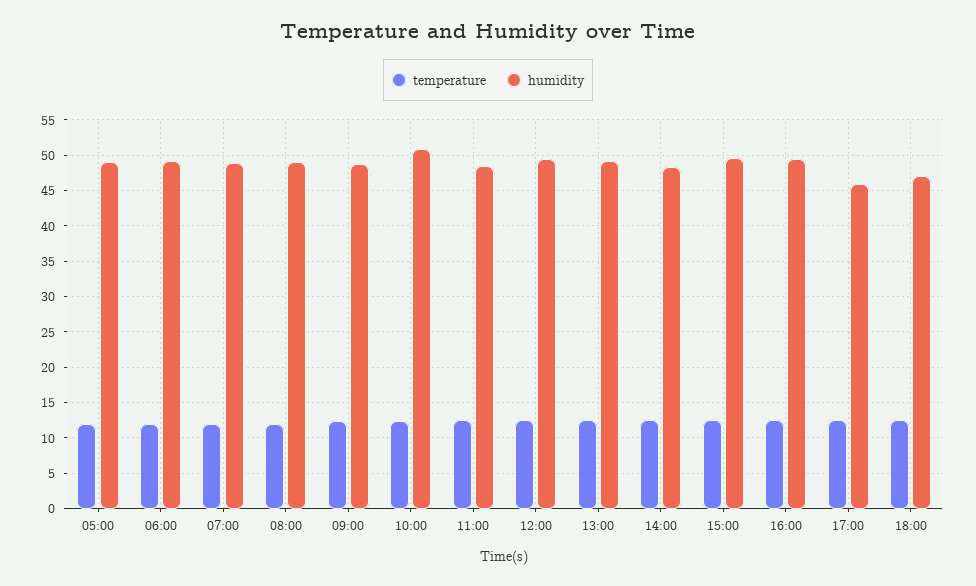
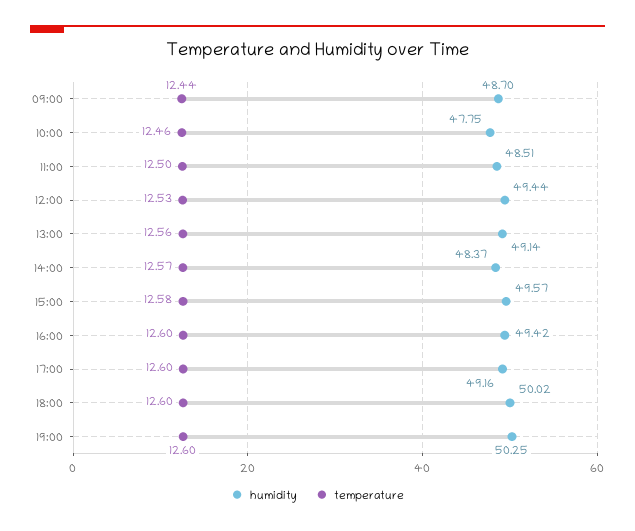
temperature, 05:00: 12 -> none
humidity, 05:00: 49 -> none
temperature, 06:00: 12 -> none
humidity, 06:00: 49 -> none
temperature, 07:00: 12 -> none
humidity, 07:00: 49 -> none
temperature, 08:00: 12 -> none
humidity, 08:00: 49 -> none
humidity, 10:00: 51 -> 47.75
humidity, 17:00: 46 -> 49.16
humidity, 18:00: 47 -> 50.02
humidity, 19:00: none -> 50.25
temperature, 19:00: none -> 12.6

